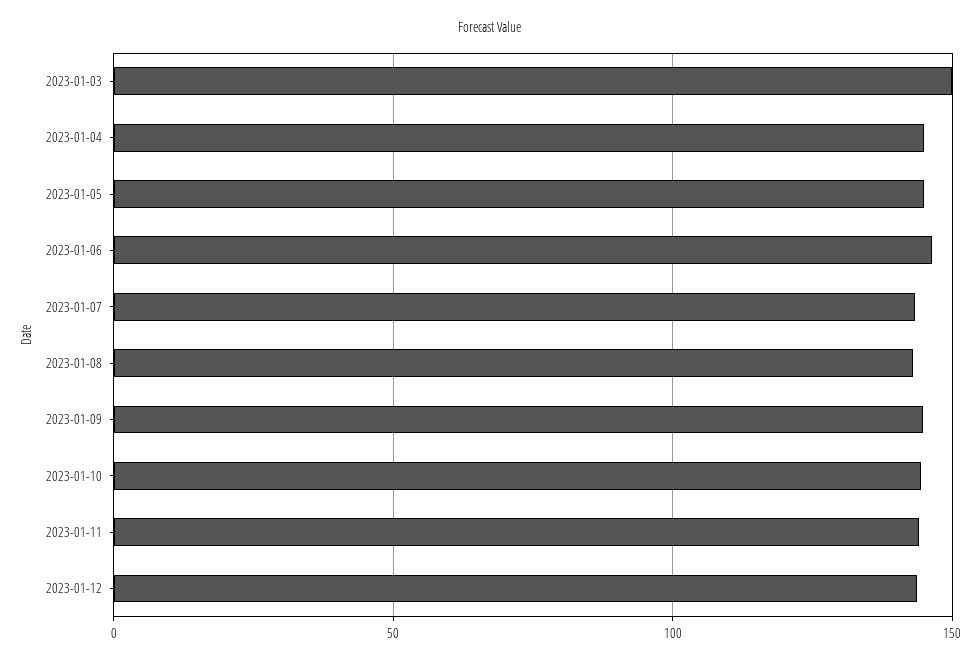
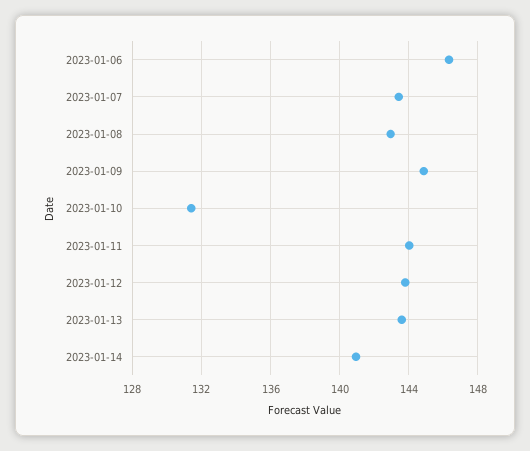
2023-01-03: 150 -> none
2023-01-04: 145 -> none
2023-01-05: 145 -> none
2023-01-10: 145 -> 131.5
2023-01-13: none -> 143.5
2023-01-14: none -> 141

